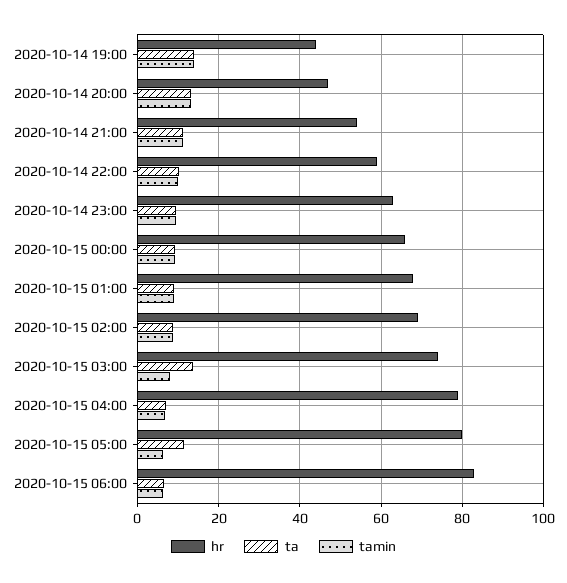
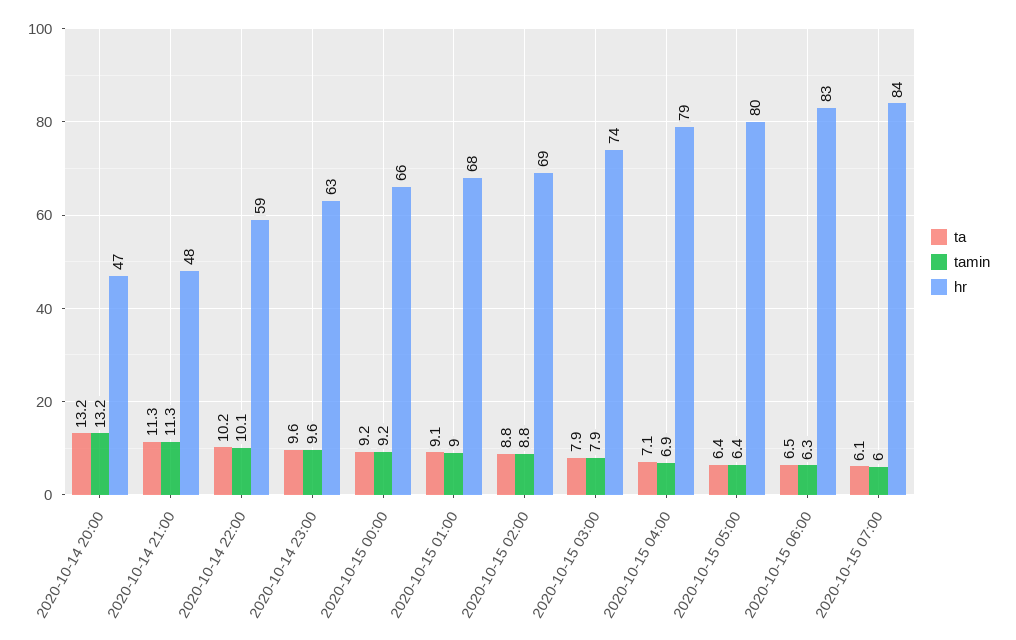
hr, 2020-10-14 19:00: 44 -> none
ta, 2020-10-14 19:00: 14 -> none
tamin, 2020-10-14 19:00: 14 -> none
hr, 2020-10-14 21:00: 54 -> 48
ta, 2020-10-15 03:00: 14 -> 7.9
ta, 2020-10-15 05:00: 12 -> 6.4
ta, 2020-10-15 07:00: none -> 6.1
tamin, 2020-10-15 07:00: none -> 6
hr, 2020-10-15 07:00: none -> 84

